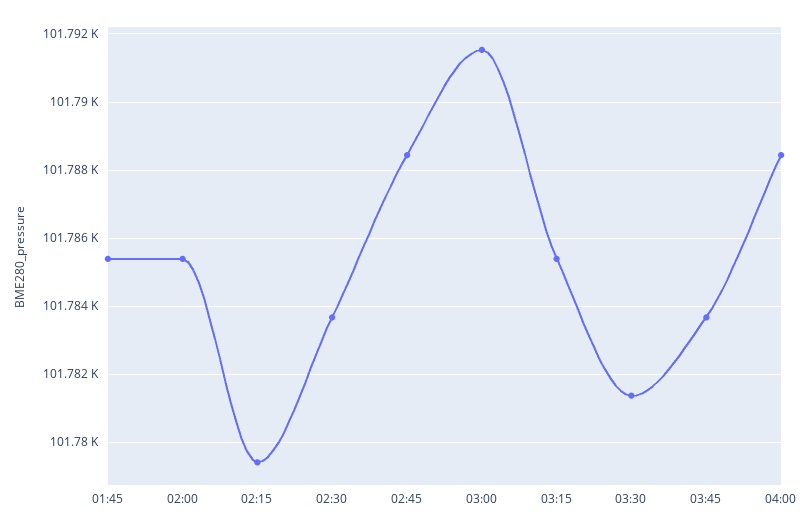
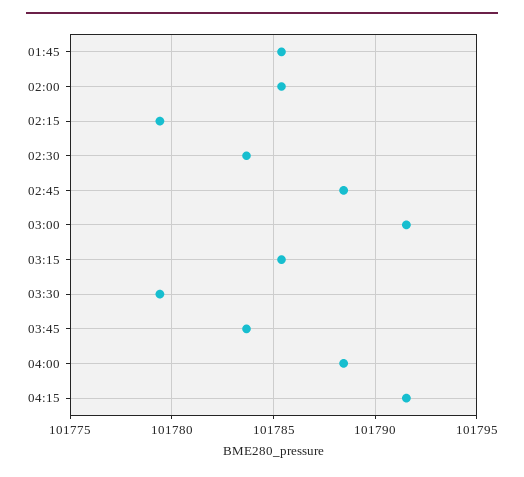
03:30: 101781.4 -> 101779.5
04:15: none -> 101791.5

